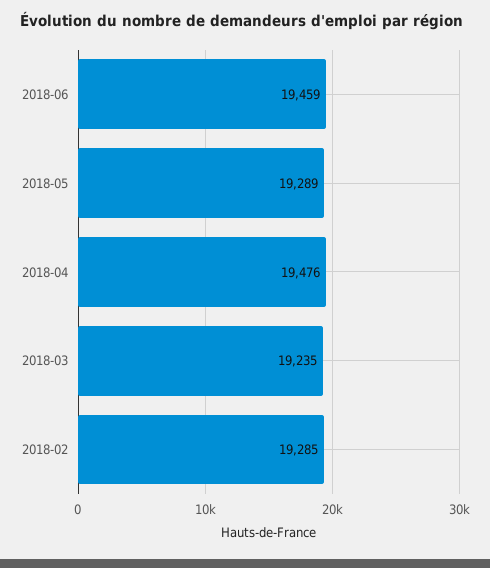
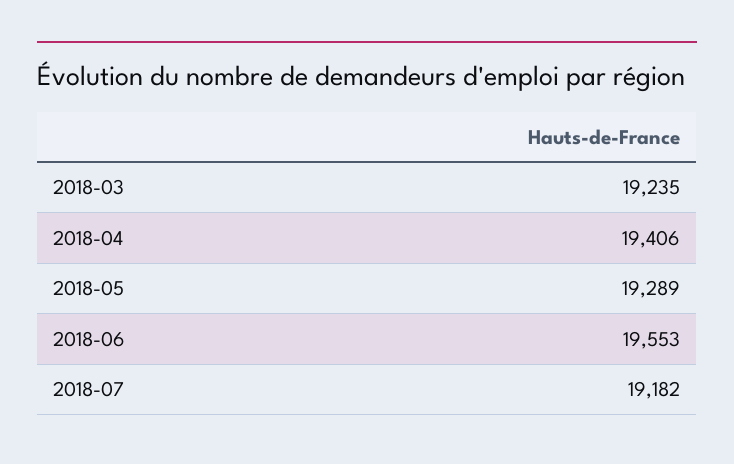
2018-06: 19459 -> 19553
2018-04: 19476 -> 19406
2018-02: 19285 -> none
2018-07: none -> 19182

